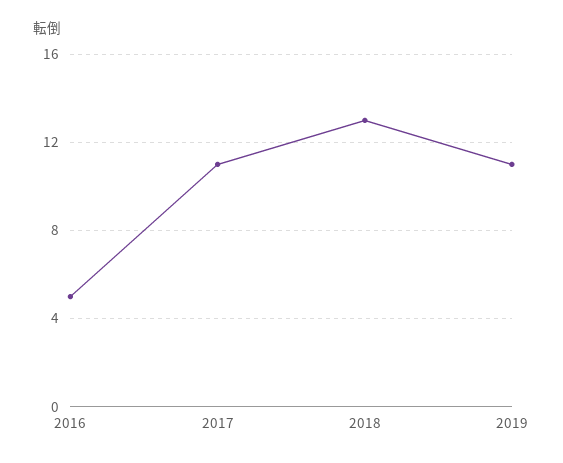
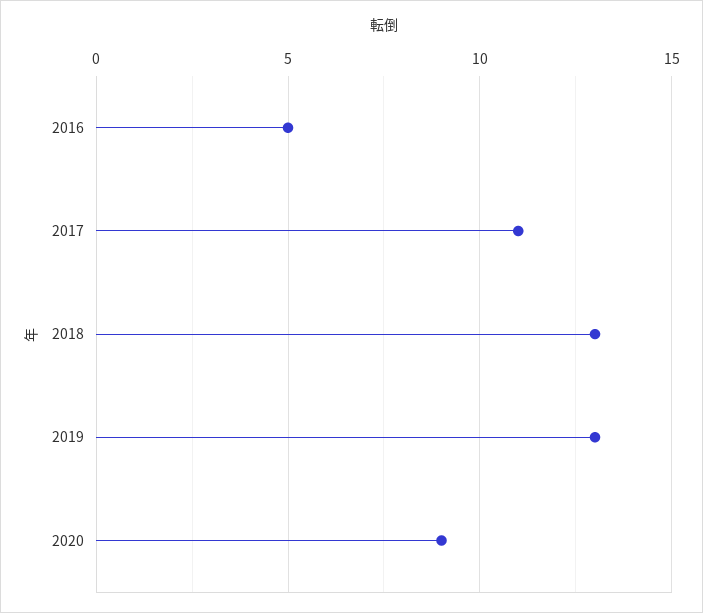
2019: 11 -> 13
2020: none -> 9

